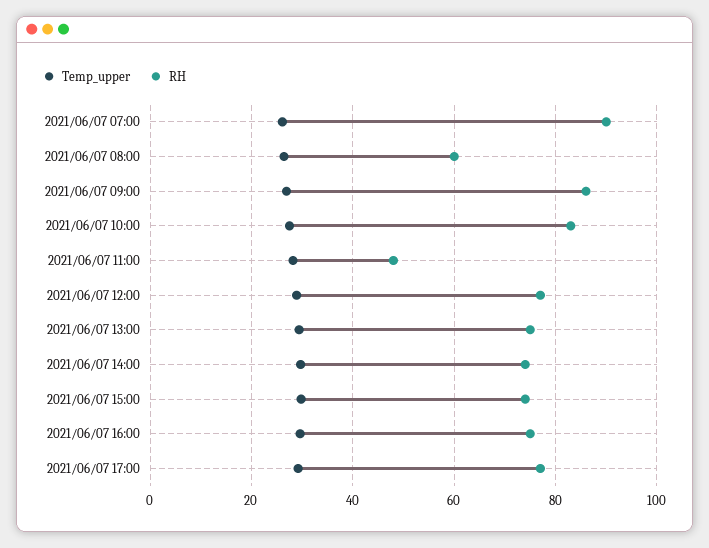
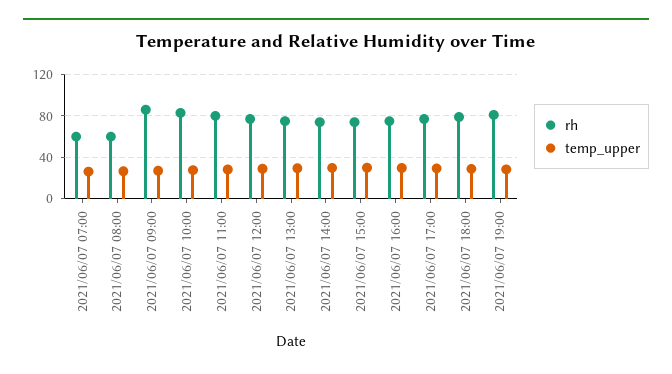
RH, 2021/06/07 07:00: 90 -> 60
RH, 2021/06/07 11:00: 48 -> 80
RH, 2021/06/07 18:00: none -> 80
Temp_upper, 2021/06/07 18:00: none -> 30
RH, 2021/06/07 19:00: none -> 80
Temp_upper, 2021/06/07 19:00: none -> 30

